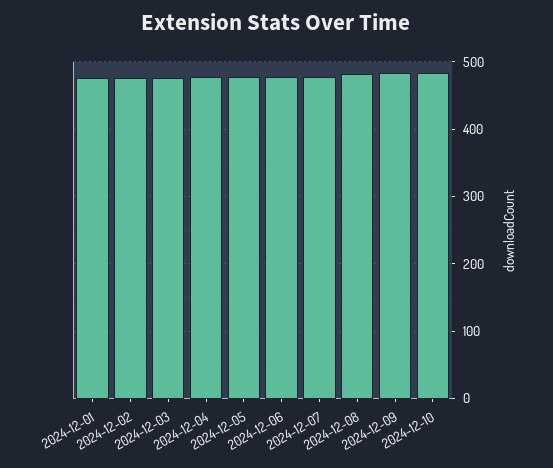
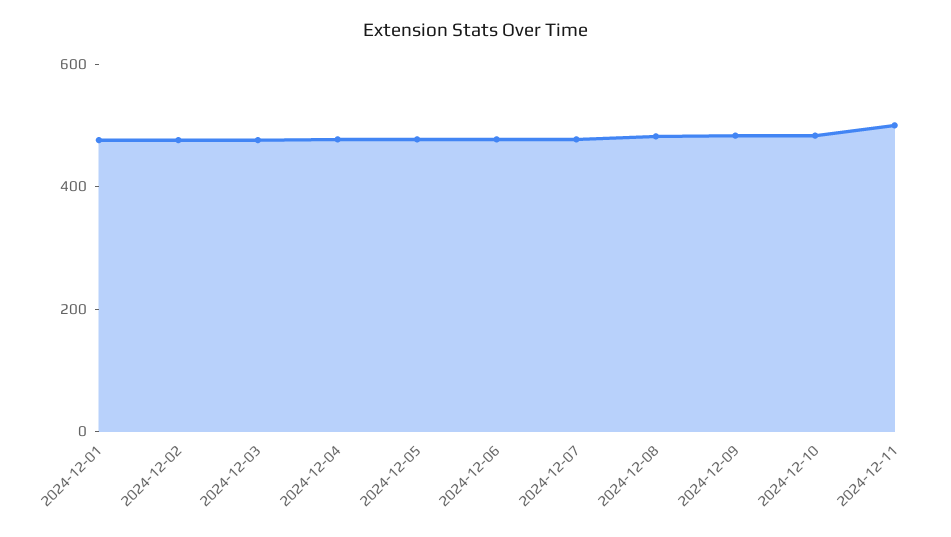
2024-12-11: none -> 500

